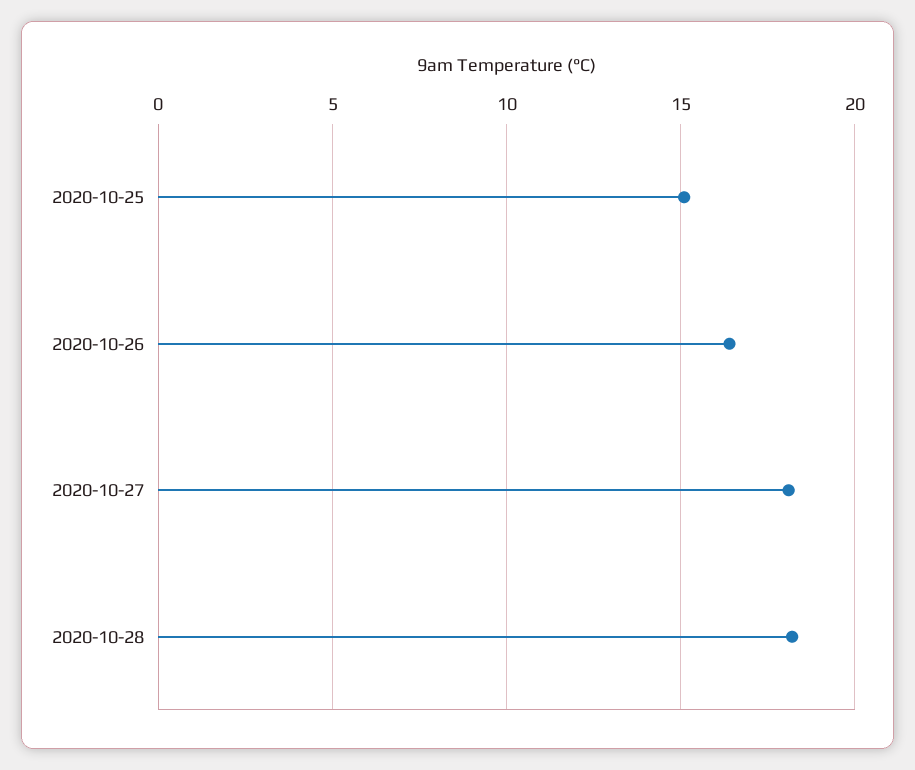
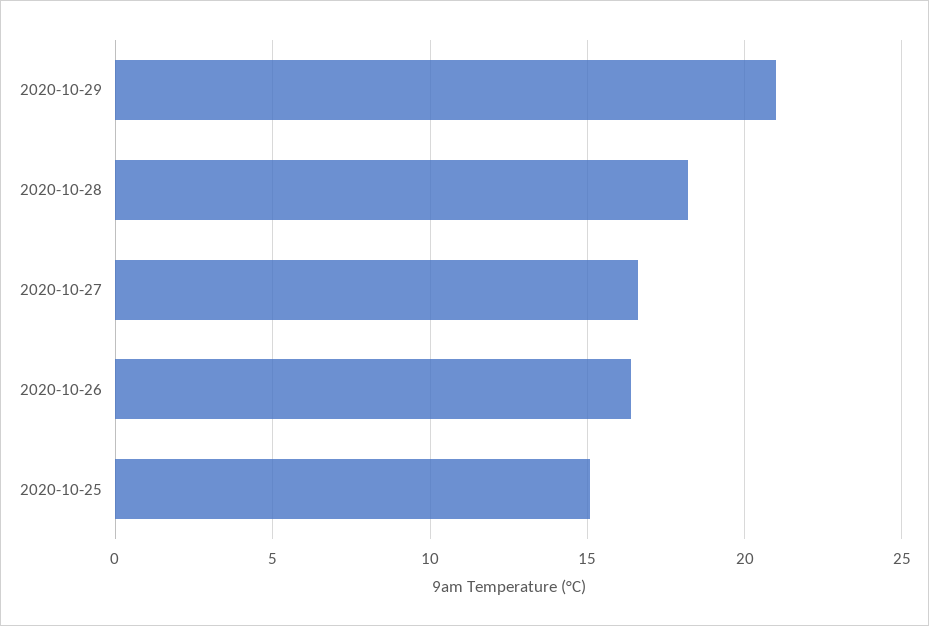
2020-10-27: 18 -> 16.5
2020-10-29: none -> 21

